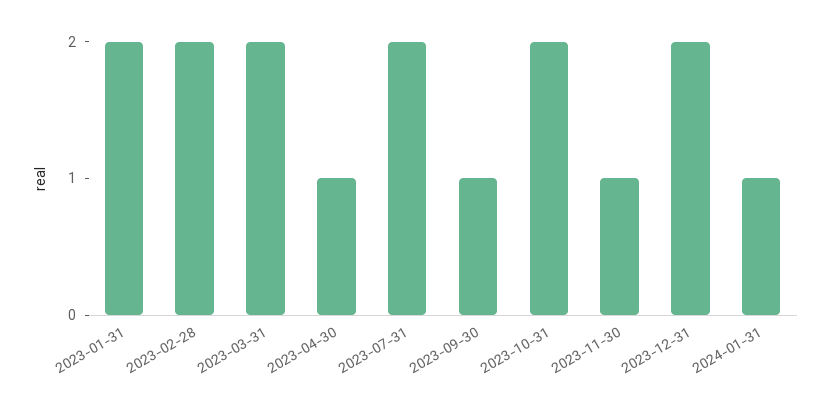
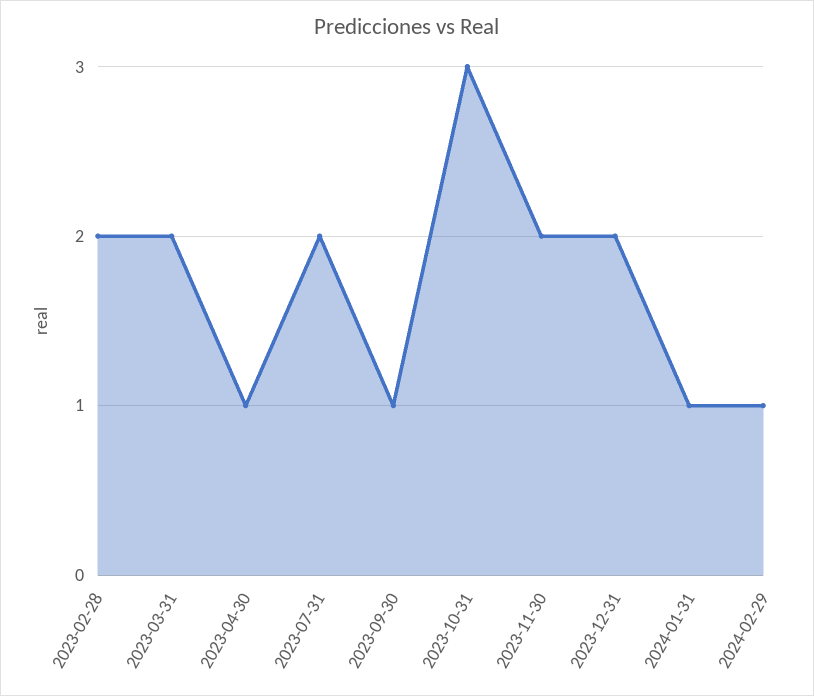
2023-01-31: 2 -> none
2023-10-31: 2 -> 3
2023-11-30: 1 -> 2
2024-02-29: none -> 1

